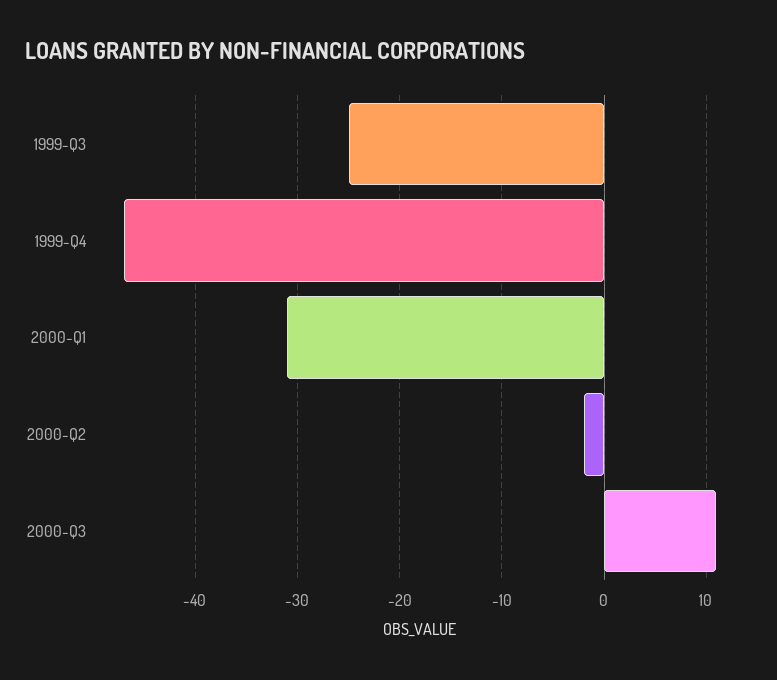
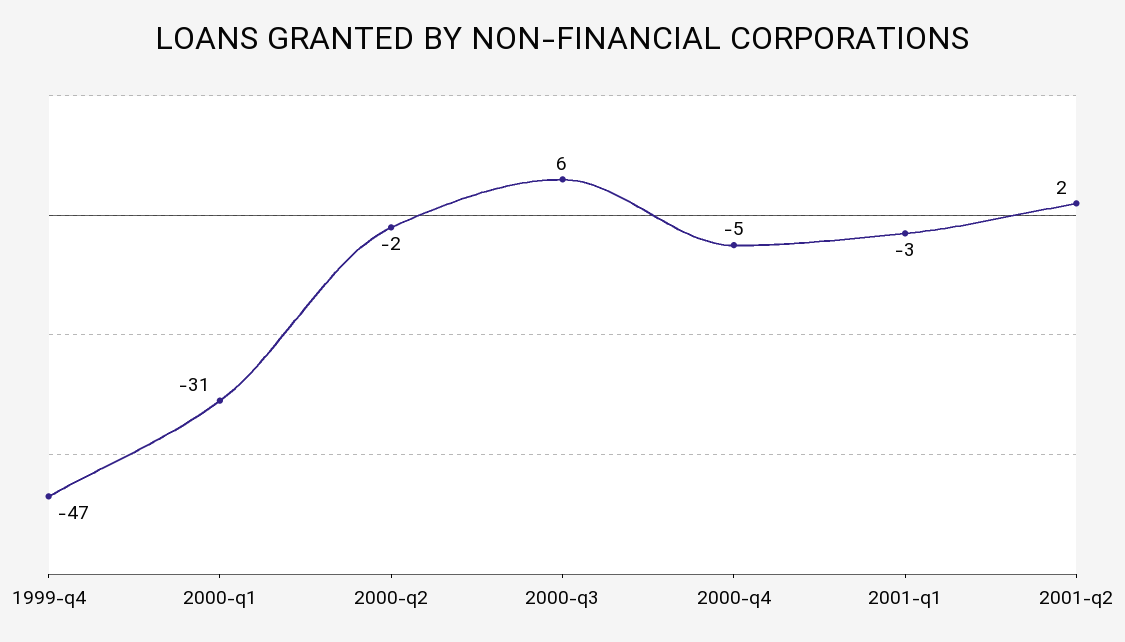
1999-Q3: -25 -> none
2000-Q3: 11 -> 6
2000-q4: none -> -5
2001-q1: none -> -3
2001-q2: none -> 2

